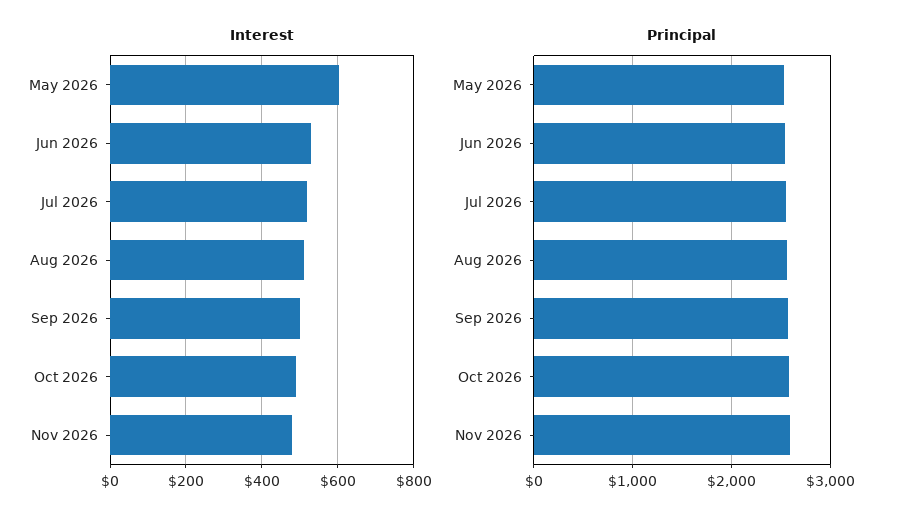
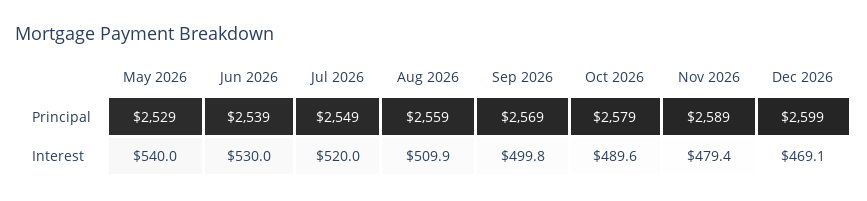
Interest, May 2026: 600 -> 540
Principal, Dec 2026: none -> 2599
Interest, Dec 2026: none -> 469.1

